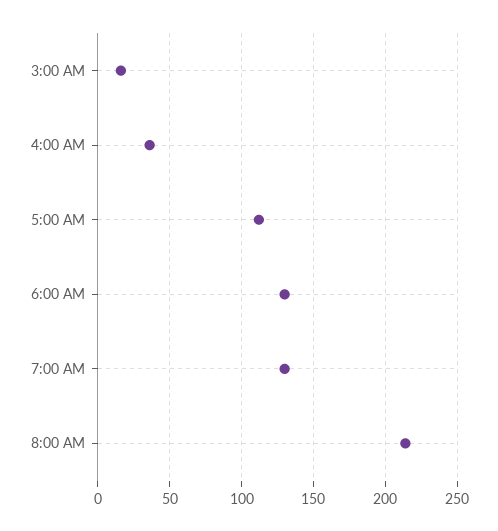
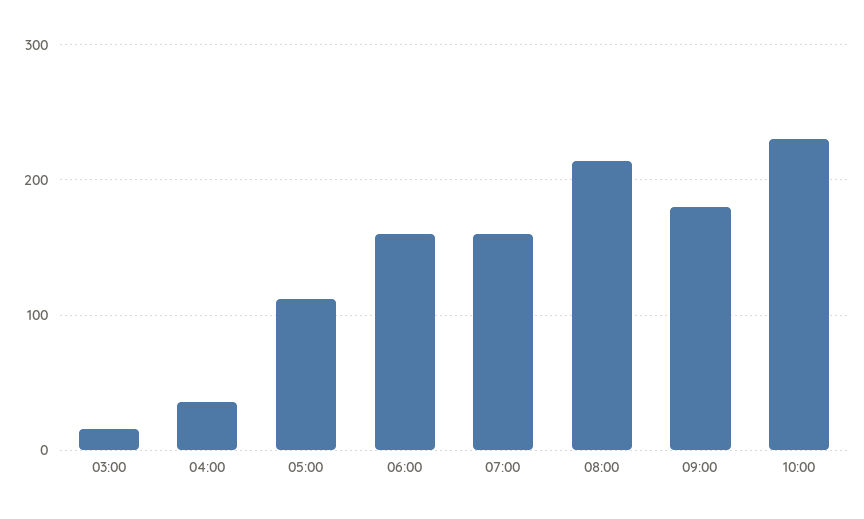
6:00 AM: 130 -> 160
7:00 AM: 130 -> 160
09:00: none -> 180
10:00: none -> 230

